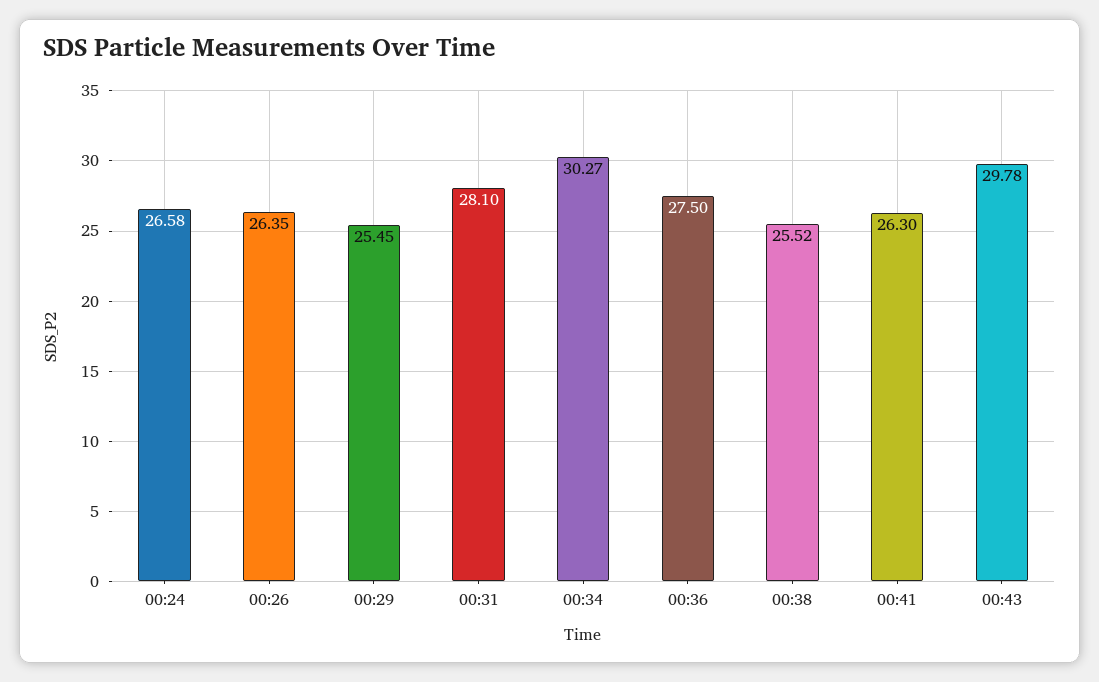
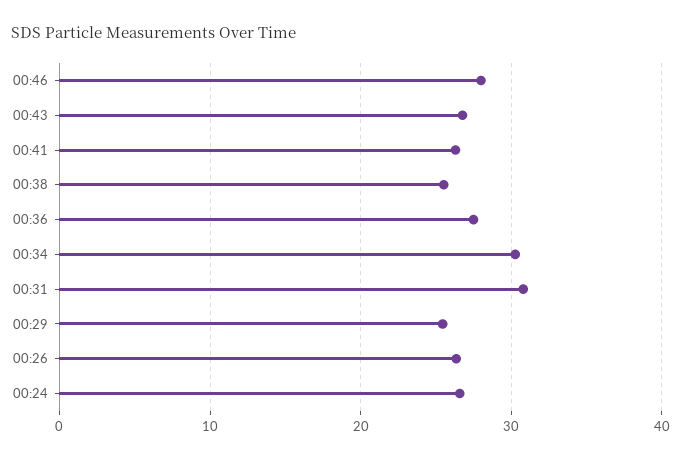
00:31: 28.1 -> 31
00:43: 29.78 -> 27
00:46: none -> 28

